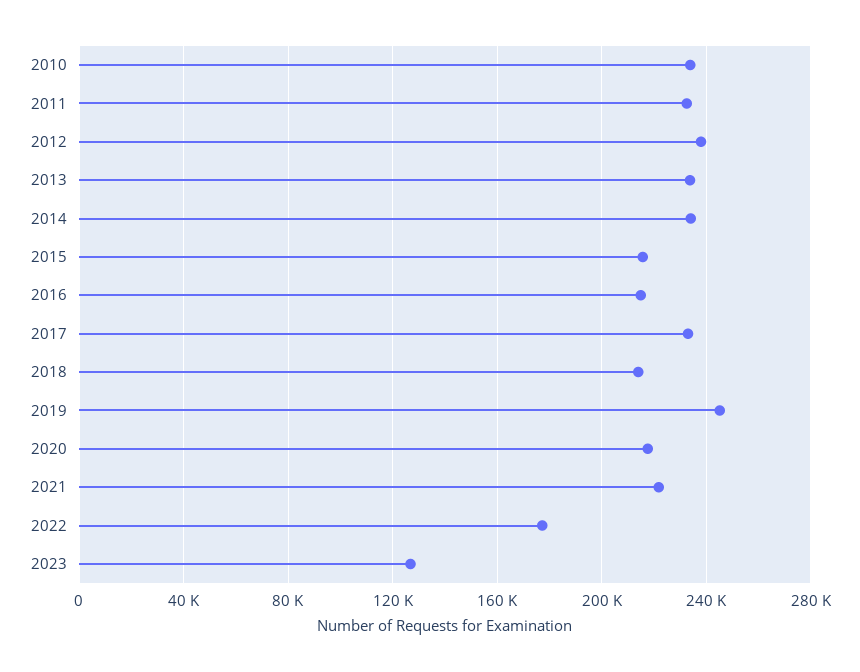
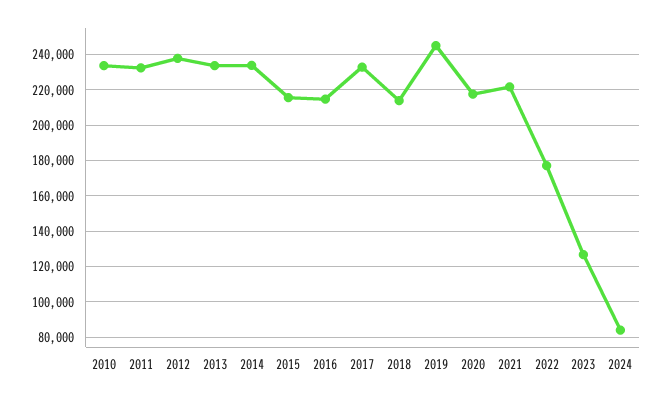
2024: none -> 85000

